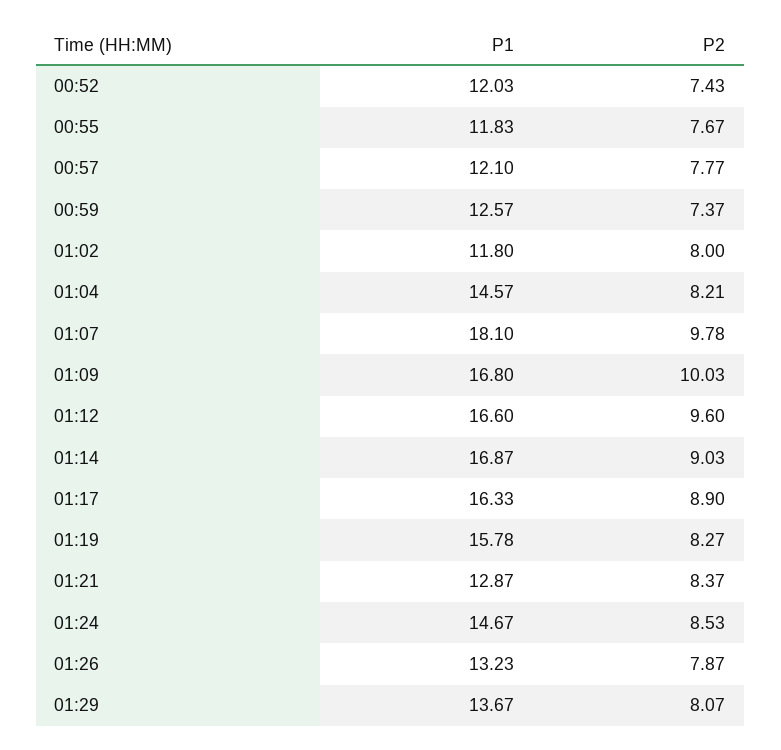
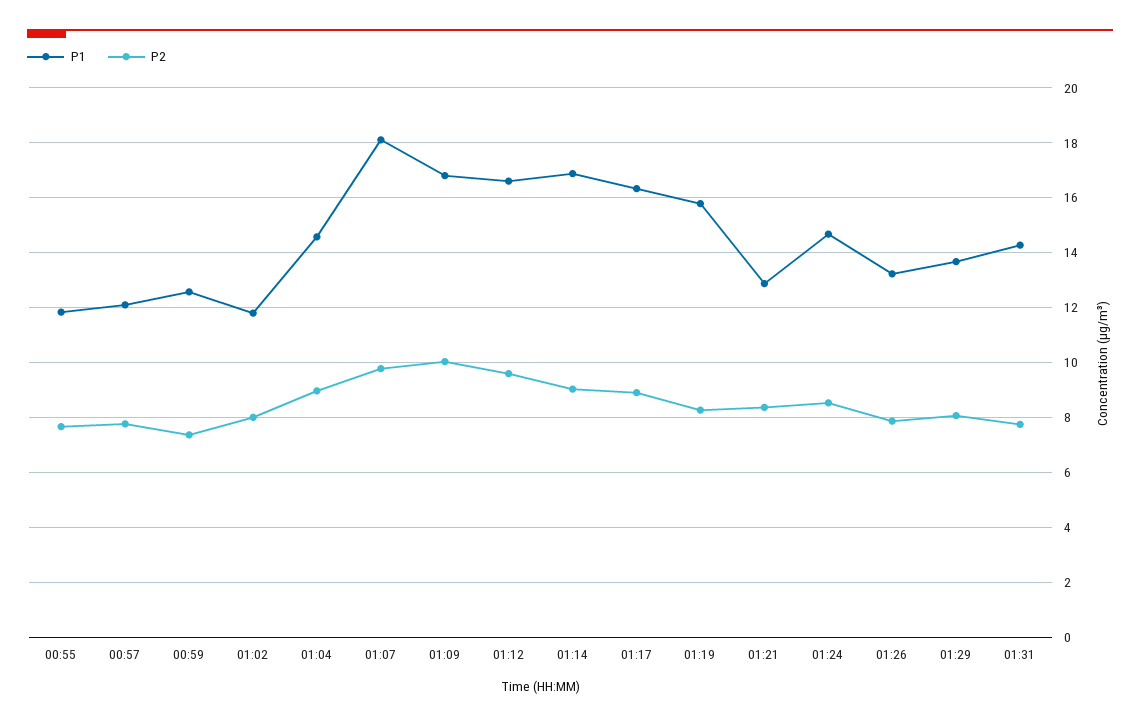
P1, 00:52: 12.03 -> none
P2, 00:52: 7.43 -> none
P2, 01:04: 8.21 -> 9
P1, 01:31: none -> 14.25
P2, 01:31: none -> 7.75

